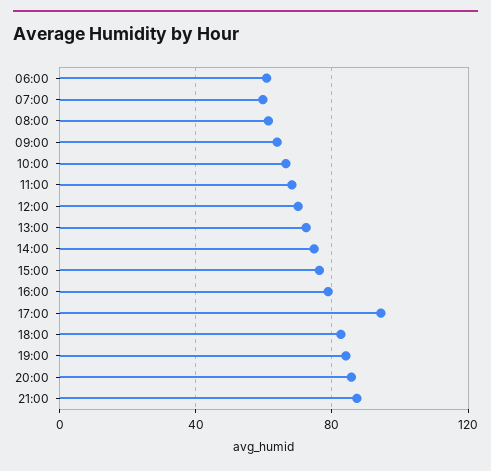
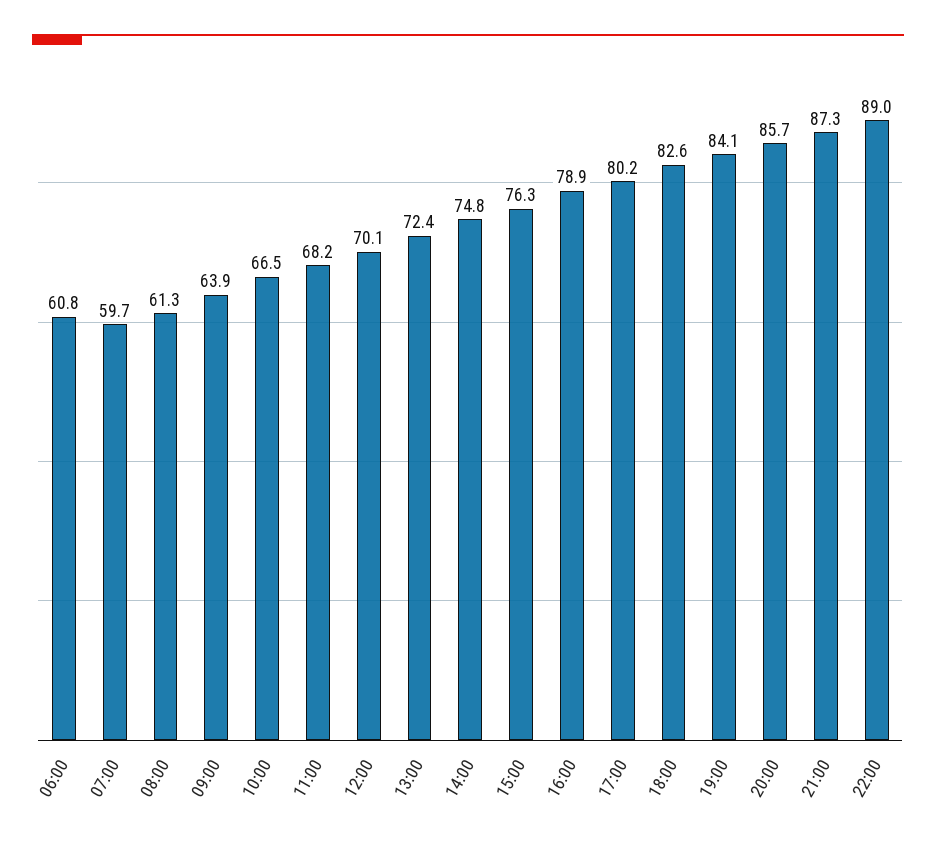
17:00: 95 -> 80.2
22:00: none -> 89

